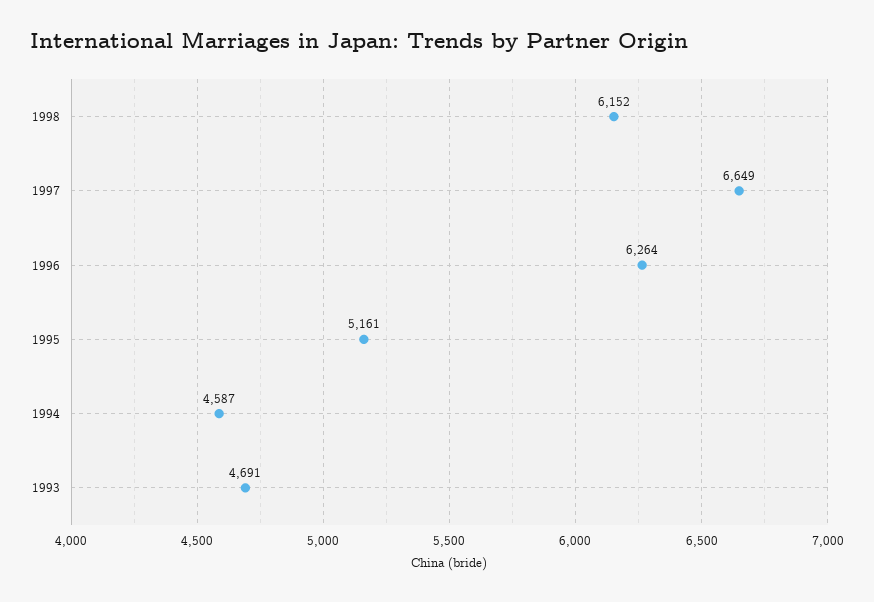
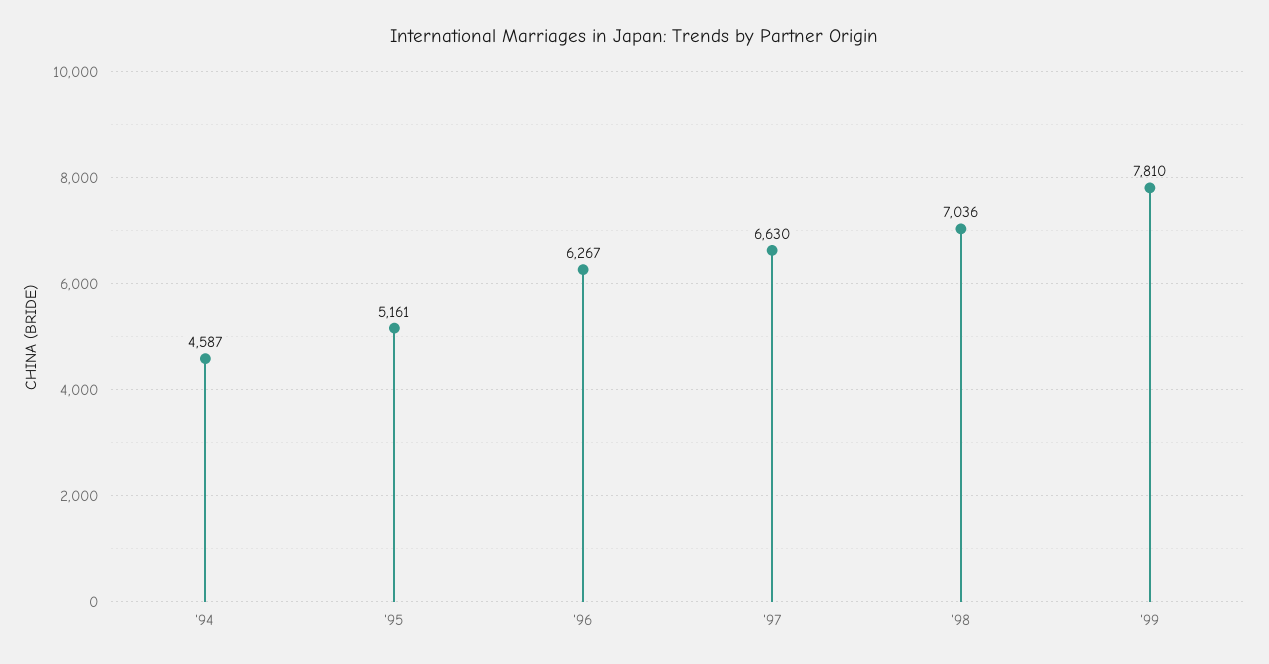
1998: 6152 -> 7036
1997: 6649 -> 6630
1996: 6264 -> 6267
1993: 4691 -> none
'99: none -> 7810

